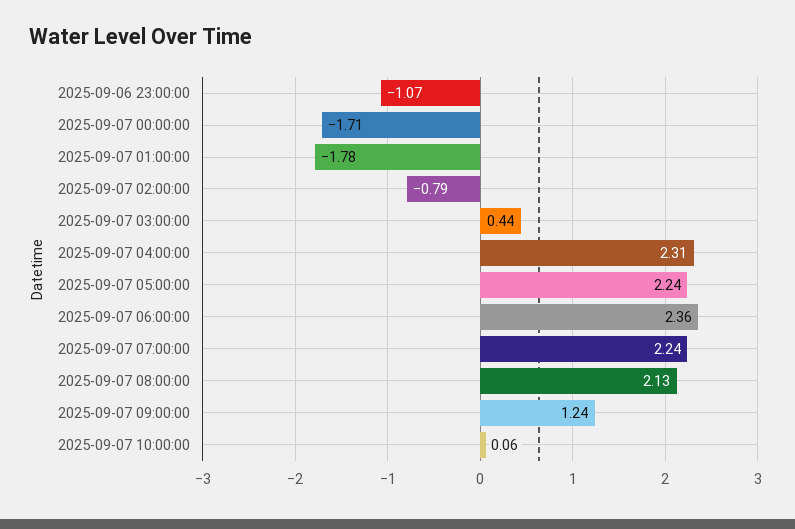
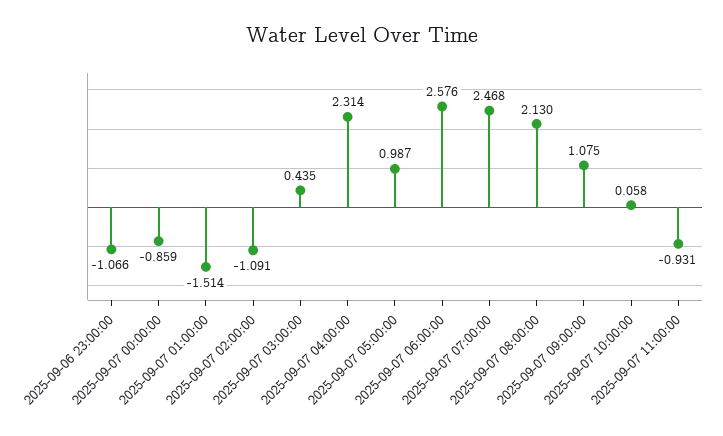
2025-09-07 00:00:00: -1.71 -> -0.859
2025-09-07 01:00:00: -1.78 -> -1.514
2025-09-07 02:00:00: -0.79 -> -1.091
2025-09-07 05:00:00: 2.24 -> 0.987
2025-09-07 06:00:00: 2.36 -> 2.576
2025-09-07 07:00:00: 2.24 -> 2.468
2025-09-07 09:00:00: 1.24 -> 1.075
2025-09-07 11:00:00: none -> -0.931

